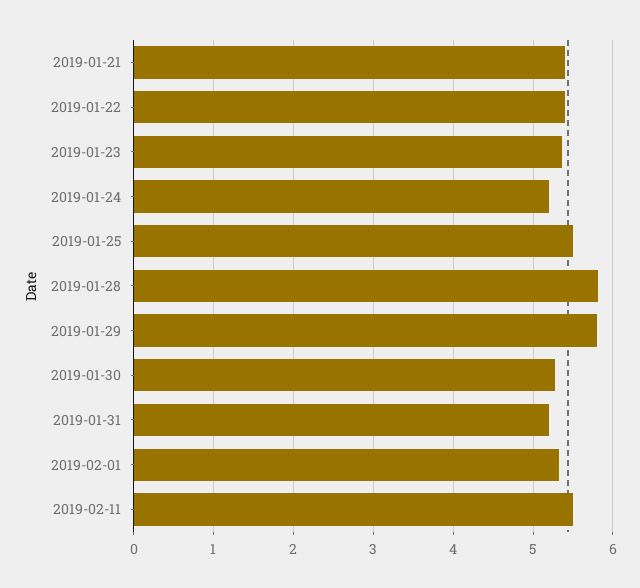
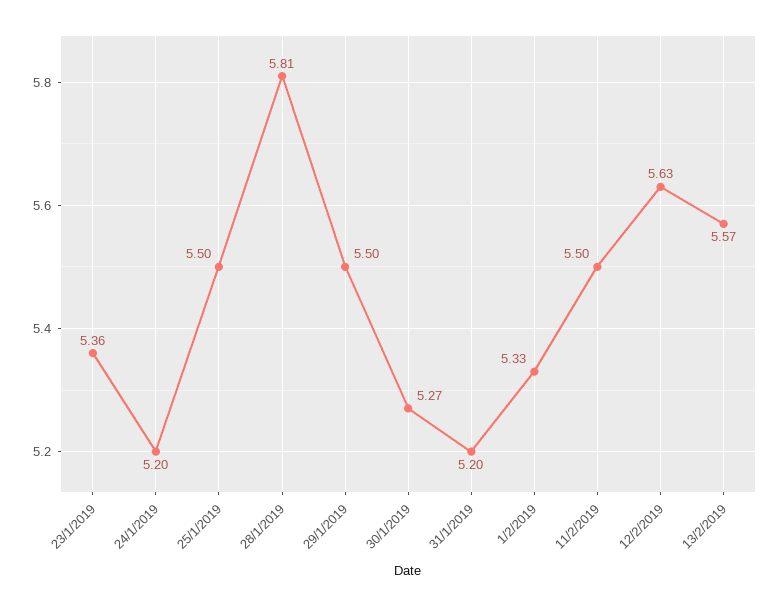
2019-01-21: 5.4 -> none
2019-01-22: 5.4 -> none
2019-01-29: 5.8 -> 5.5
12/2/2019: none -> 5.63
13/2/2019: none -> 5.57

